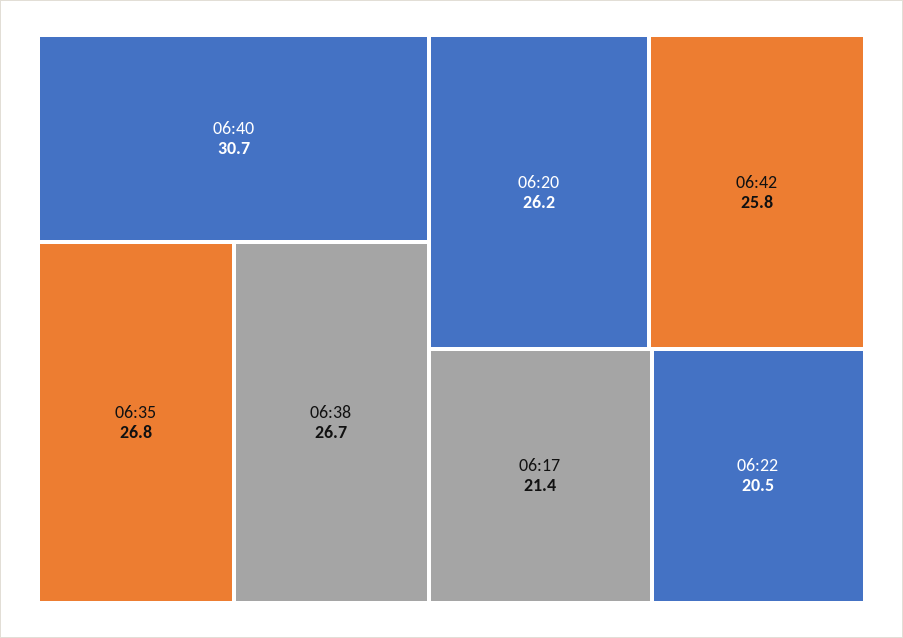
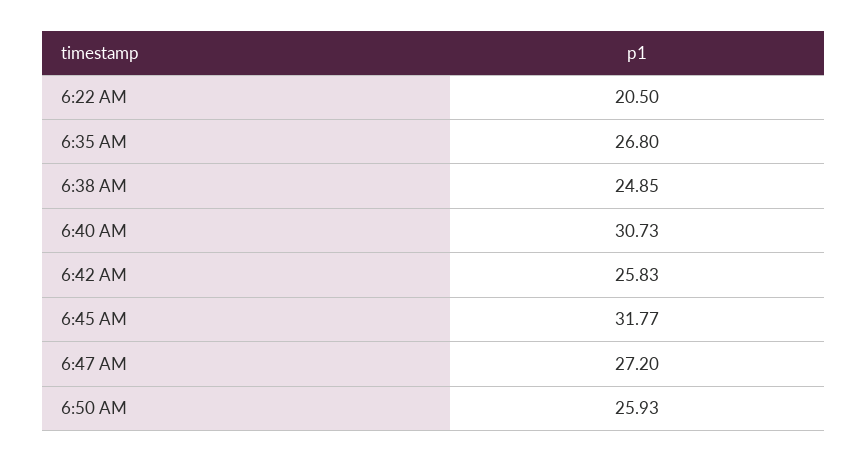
06:38: 26.7 -> 24.85
06:20: 26.2 -> none
06:17: 21.4 -> none
6:45 AM: none -> 31.77
6:47 AM: none -> 27.2
6:50 AM: none -> 25.93

